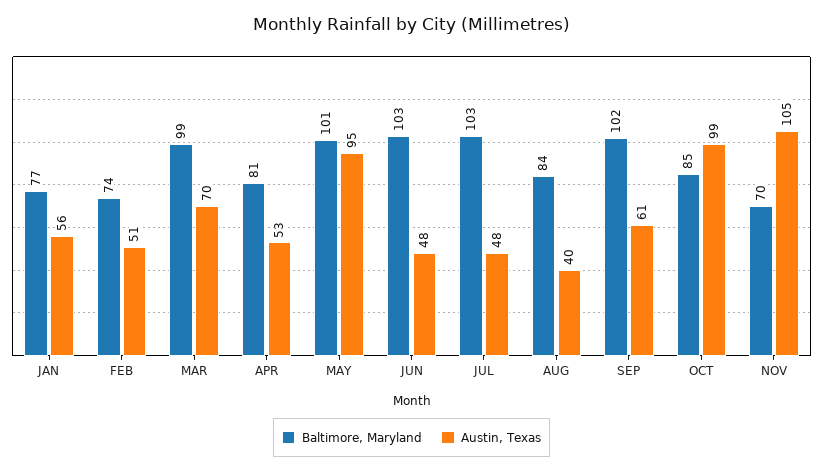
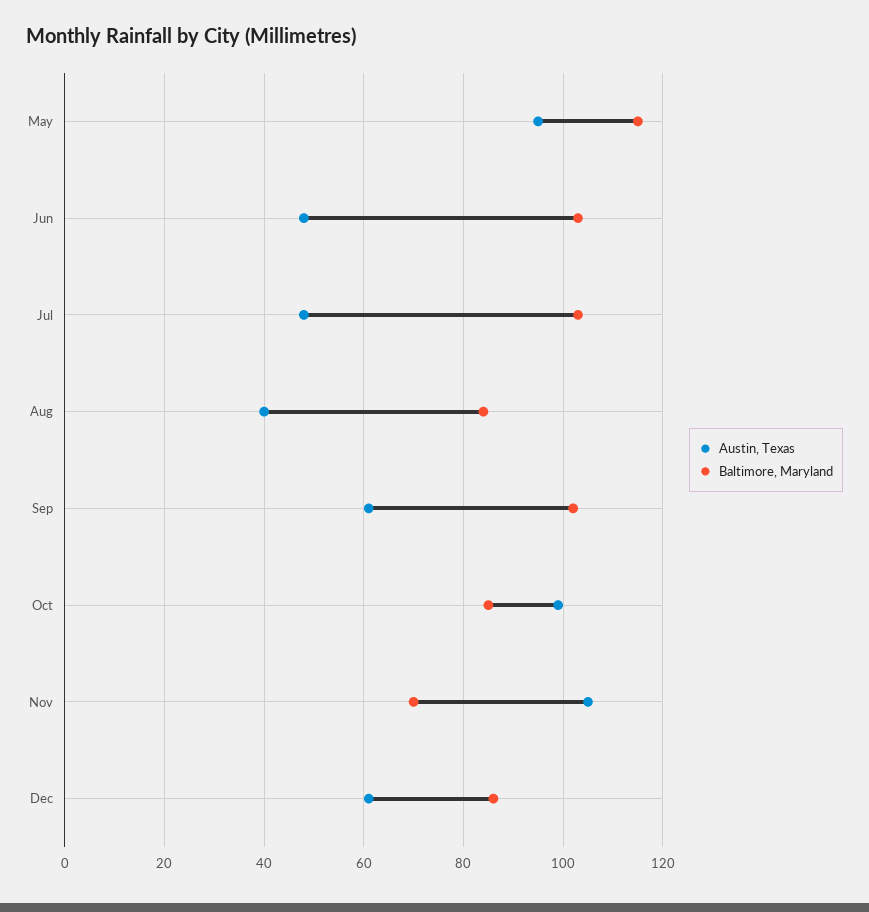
Baltimore, Maryland, JAN: 77 -> none
Austin, Texas, JAN: 56 -> none
Baltimore, Maryland, FEB: 74 -> none
Austin, Texas, FEB: 51 -> none
Baltimore, Maryland, MAR: 99 -> none
Austin, Texas, MAR: 70 -> none
Baltimore, Maryland, APR: 81 -> none
Austin, Texas, APR: 53 -> none
Baltimore, Maryland, MAY: 101 -> 115
Austin, Texas, Dec: none -> 60
Baltimore, Maryland, Dec: none -> 85

